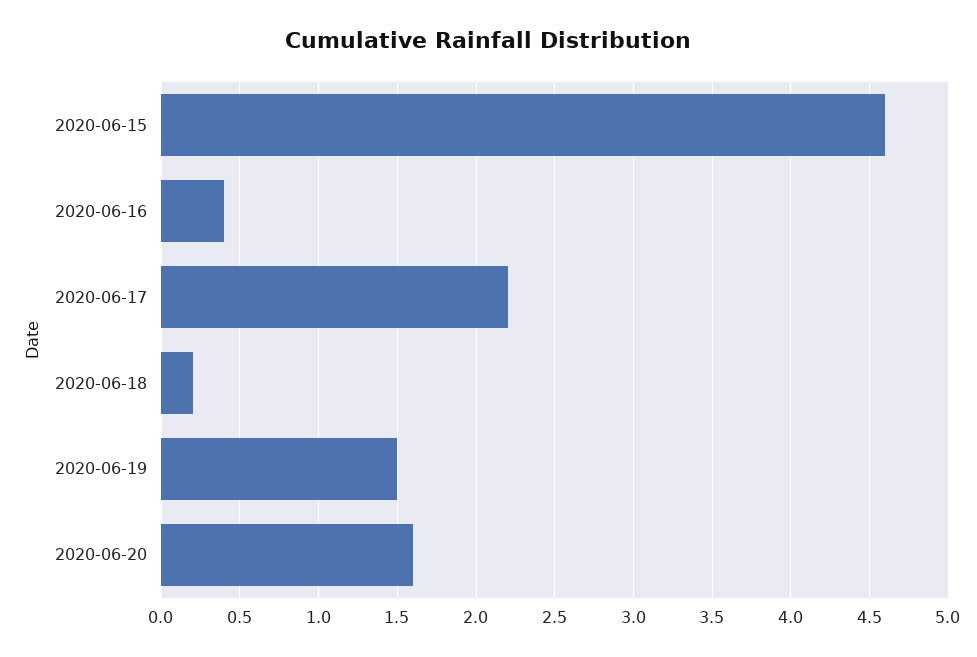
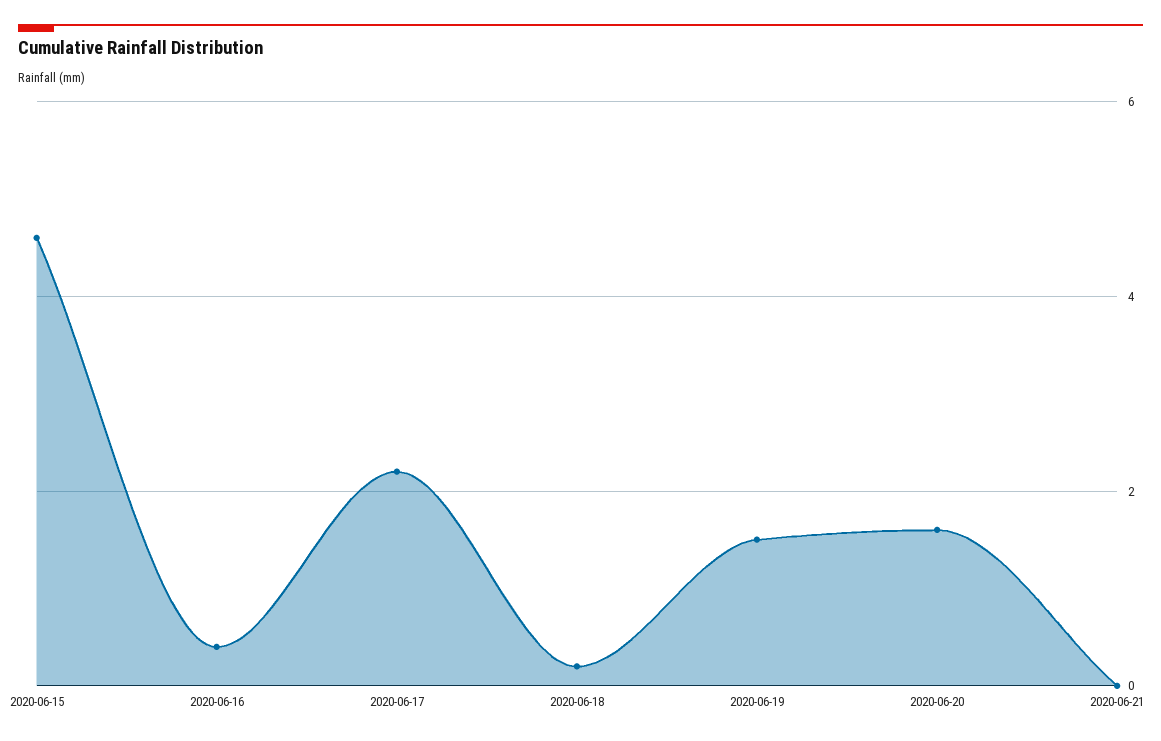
2020-06-21: none -> 0

